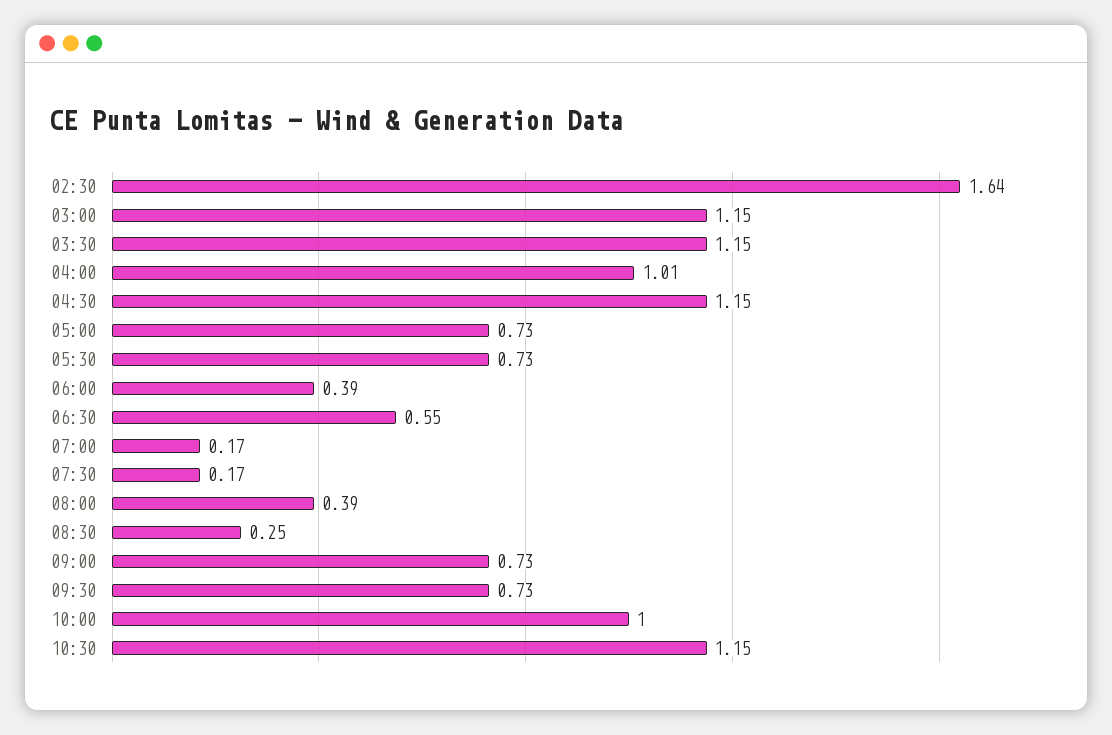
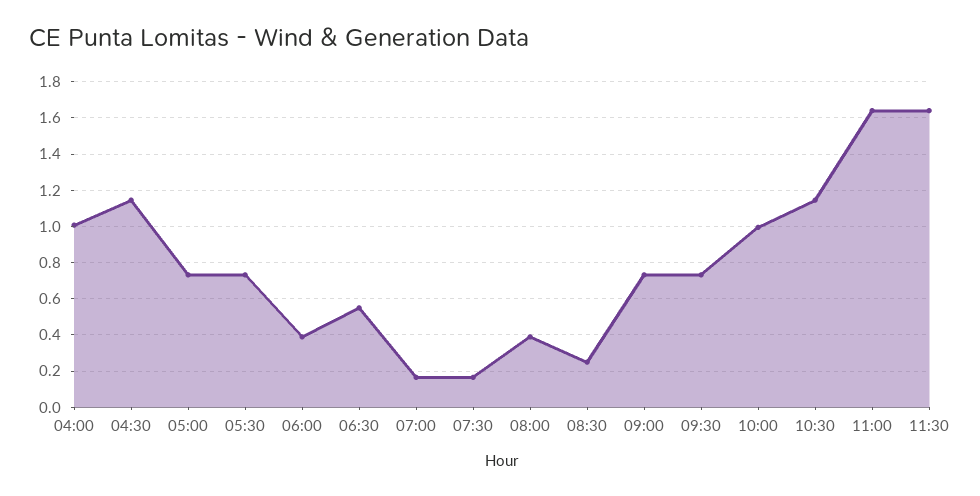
02:30: 1.64 -> none
03:00: 1.15 -> none
03:30: 1.15 -> none
11:00: none -> 1.65
11:30: none -> 1.65

